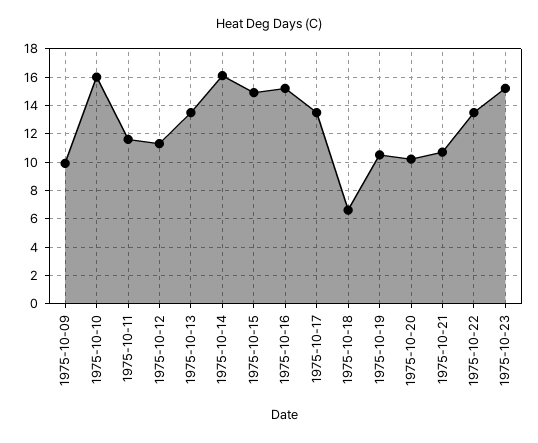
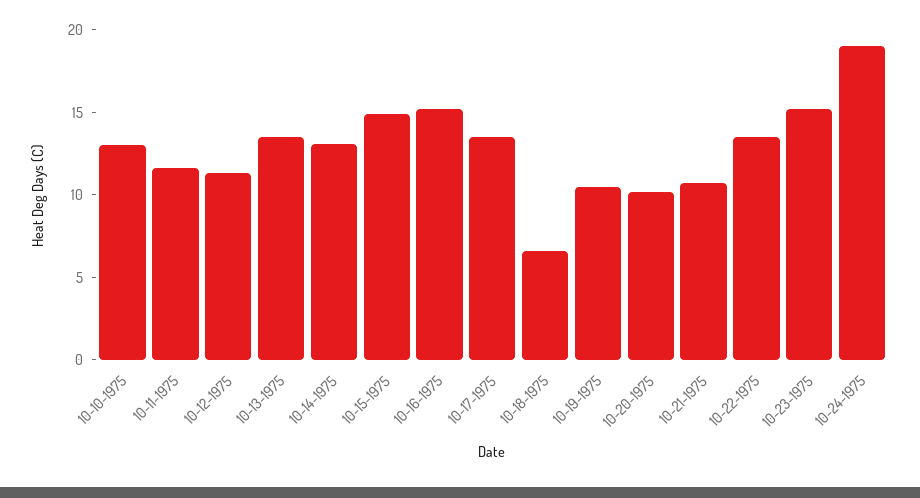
1975-10-09: 10 -> none
1975-10-10: 16 -> 13
1975-10-14: 16 -> 13
10-24-1975: none -> 19

